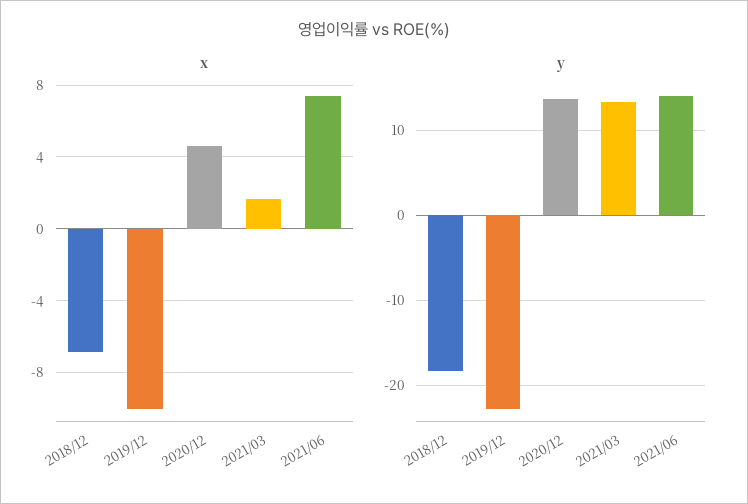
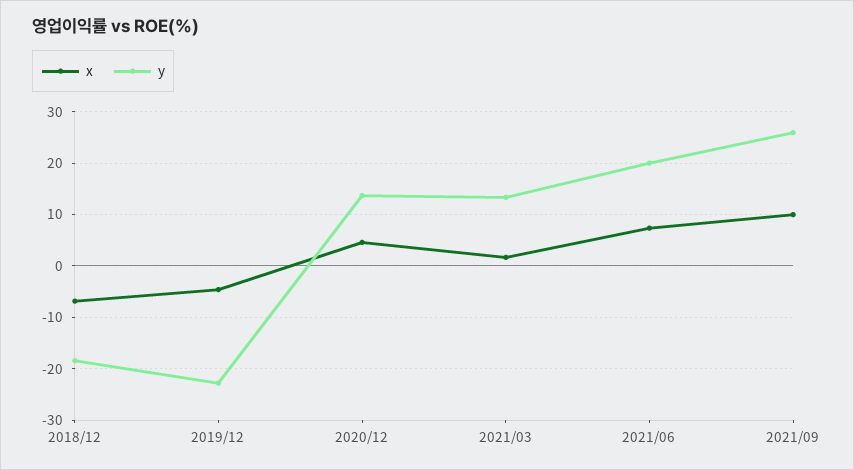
x, 2019/12: -10 -> -4
y, 2021/06: 14 -> 20
x, 2021/09: none -> 10
y, 2021/09: none -> 26

